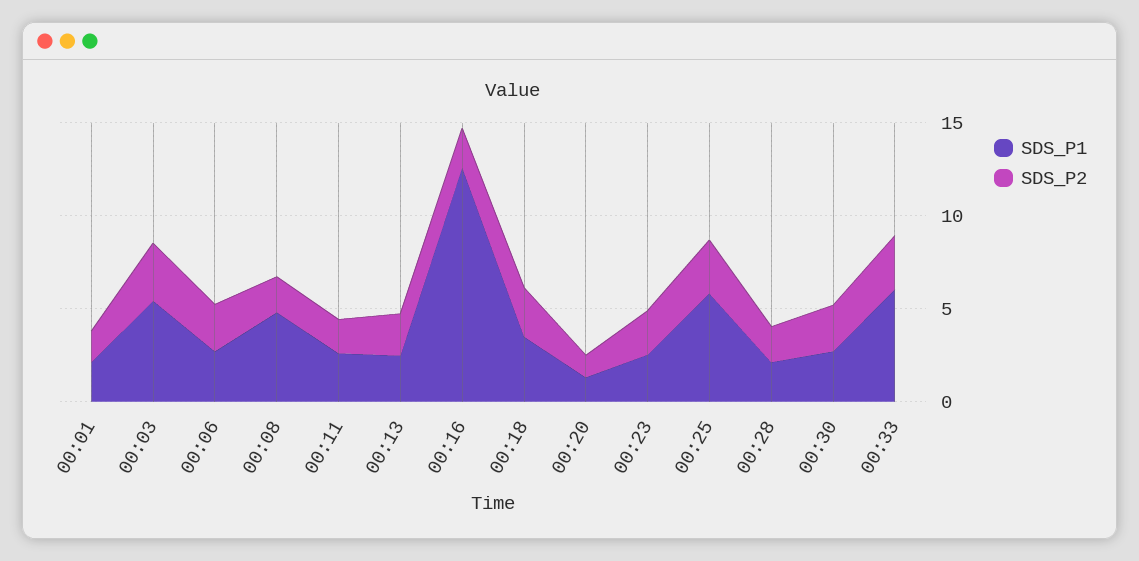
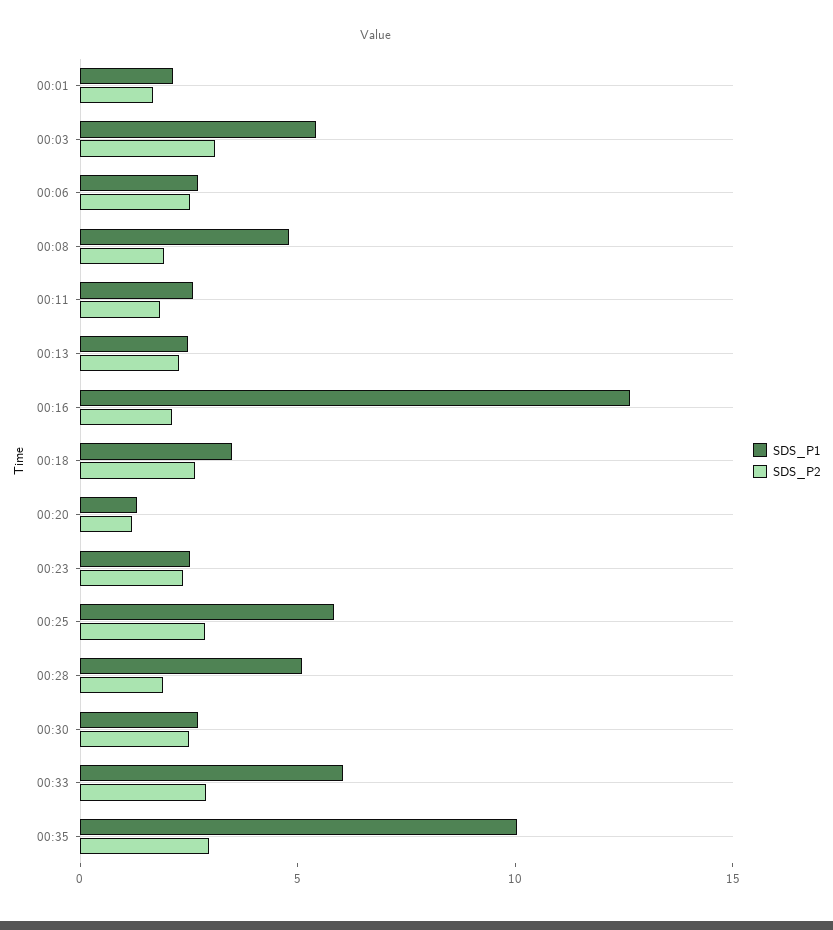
SDS_P1, 00:28: 2 -> 5
SDS_P1, 00:35: none -> 10
SDS_P2, 00:35: none -> 3

